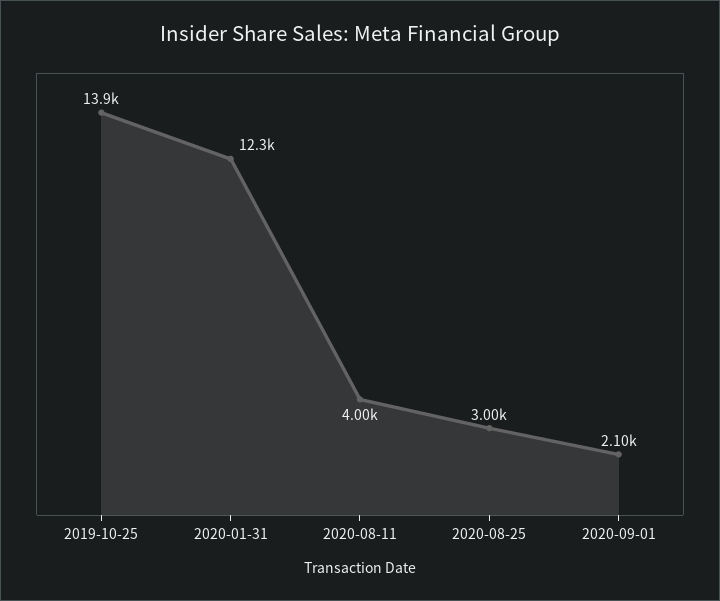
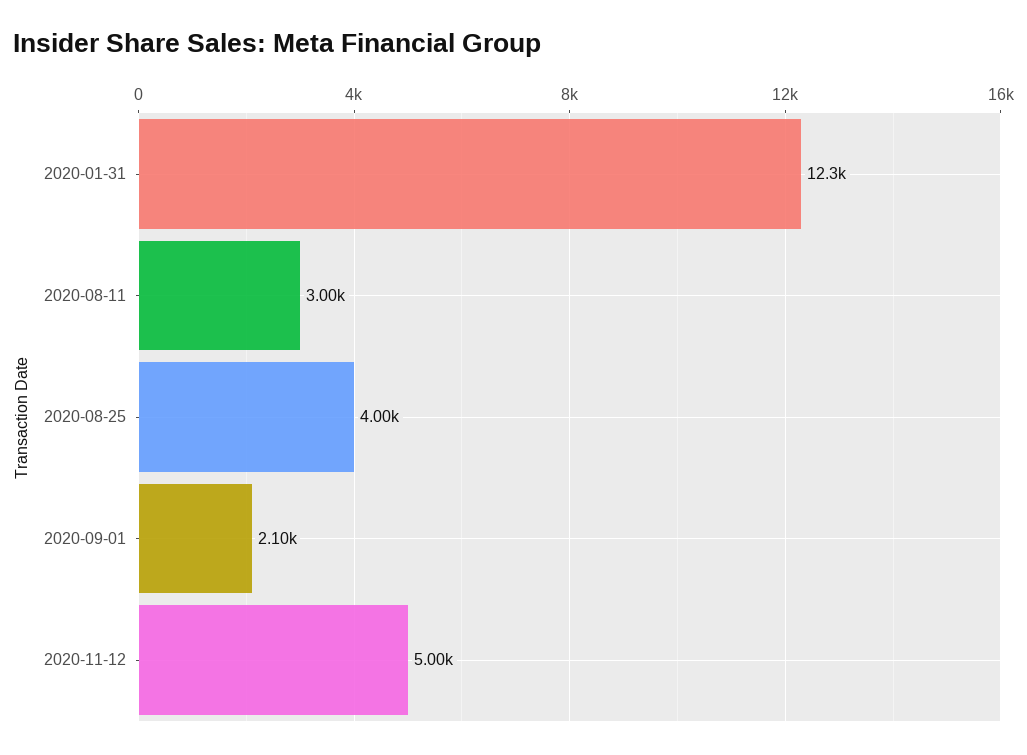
2019-10-25: 13900 -> none
2020-08-11: 4000 -> 3000
2020-08-25: 3000 -> 4000
2020-11-12: none -> 5000

